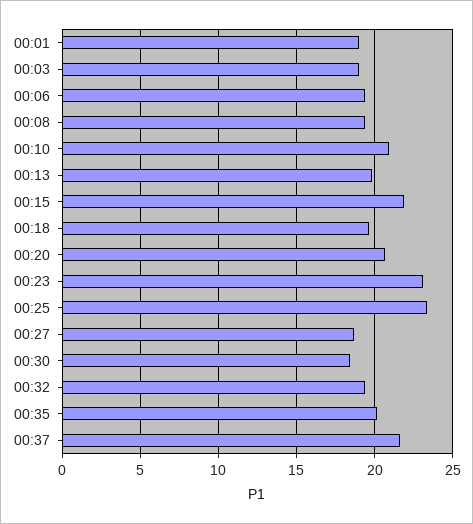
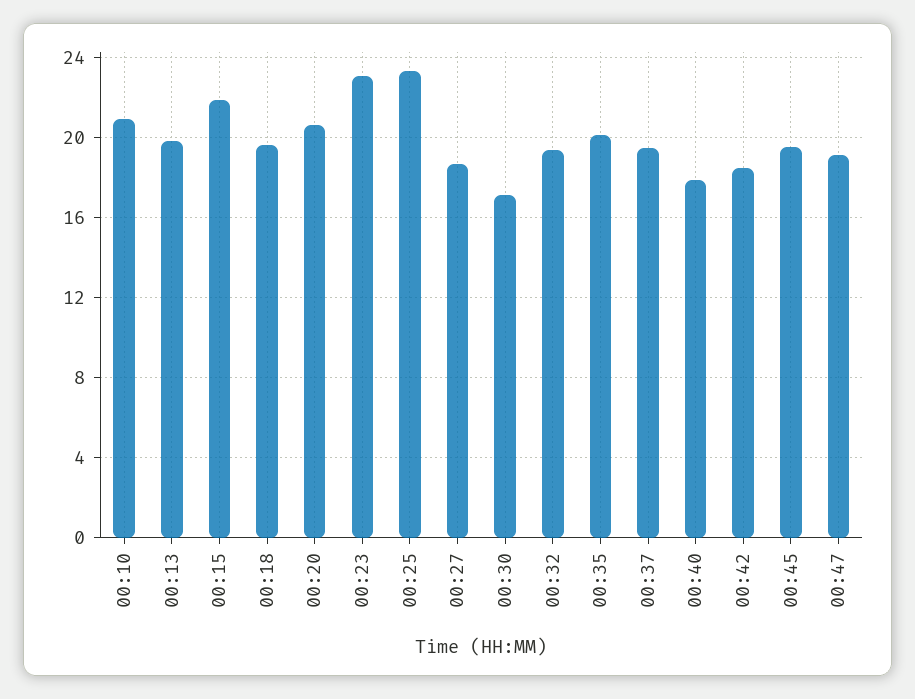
00:01: 19 -> none
00:03: 19 -> none
00:06: 19.5 -> none
00:08: 19.5 -> none
00:30: 18.5 -> 17
00:37: 21.5 -> 19.5
00:40: none -> 18
00:42: none -> 18.5
00:45: none -> 19.5
00:47: none -> 19

